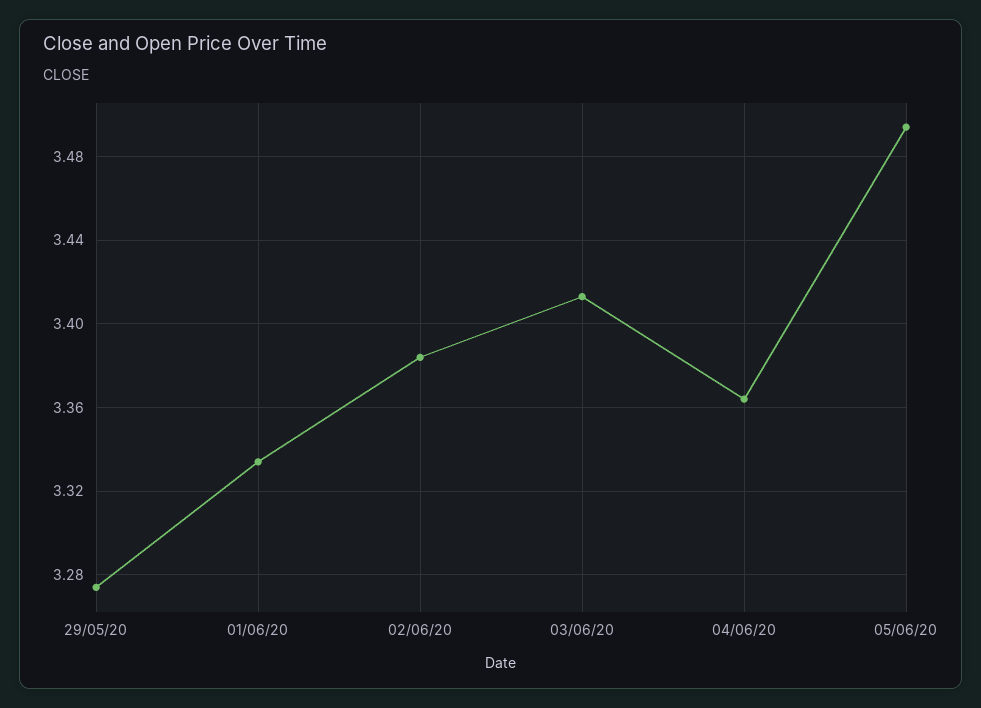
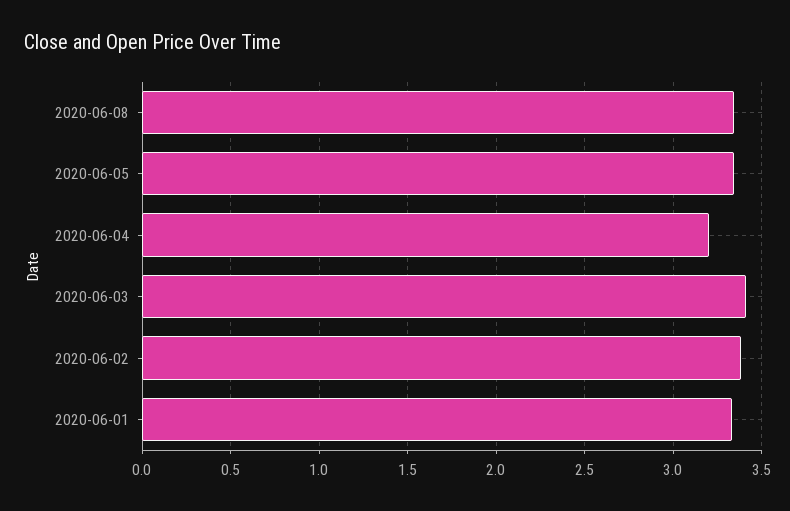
29/05/20: 3.275 -> none
04/06/20: 3.365 -> 3.2
05/06/20: 3.495 -> 3.35
2020-06-08: none -> 3.35

